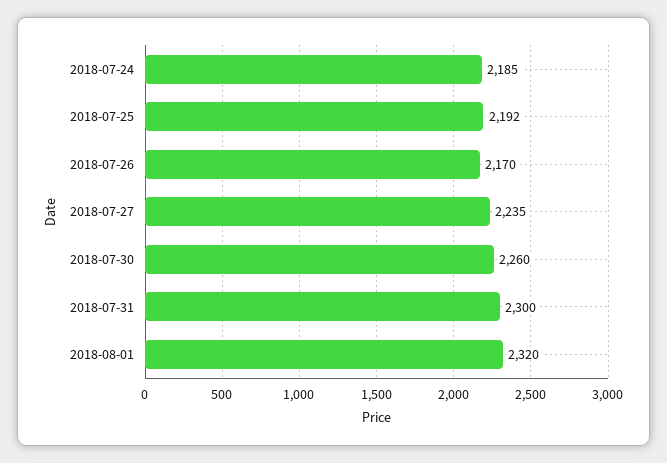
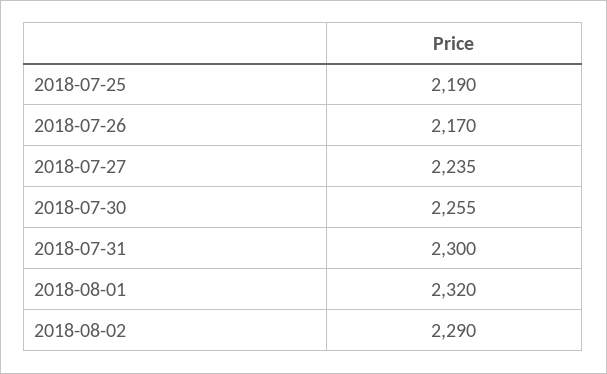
2018-07-24: 2185 -> none
2018-07-25: 2192 -> 2190
2018-07-30: 2260 -> 2255
2018-08-02: none -> 2290

